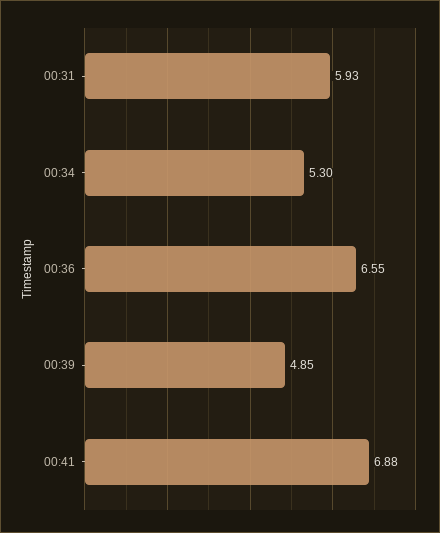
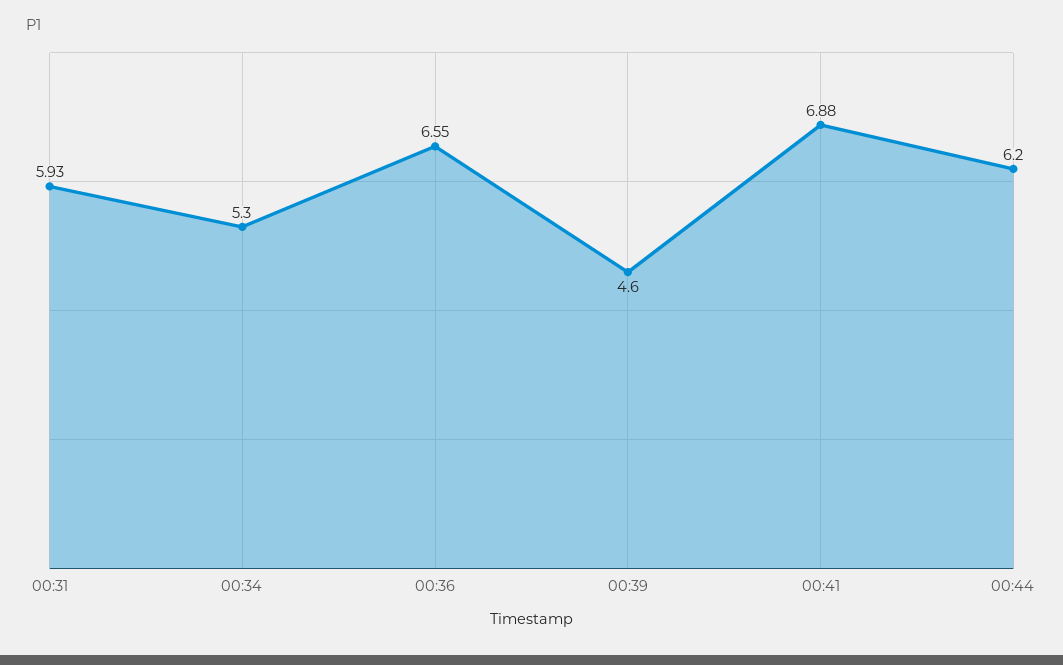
00:39: 4.85 -> 4.6
00:44: none -> 6.2

